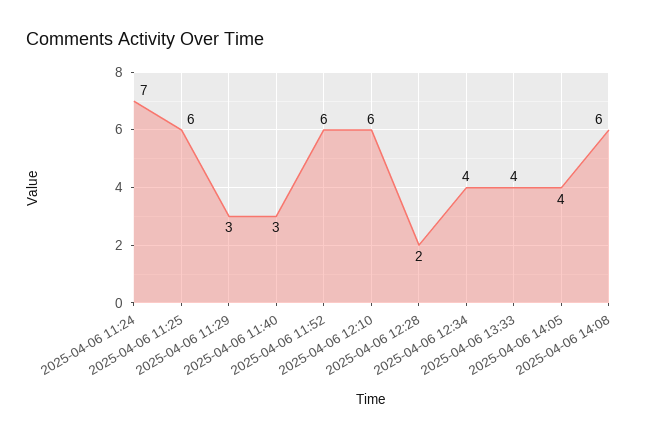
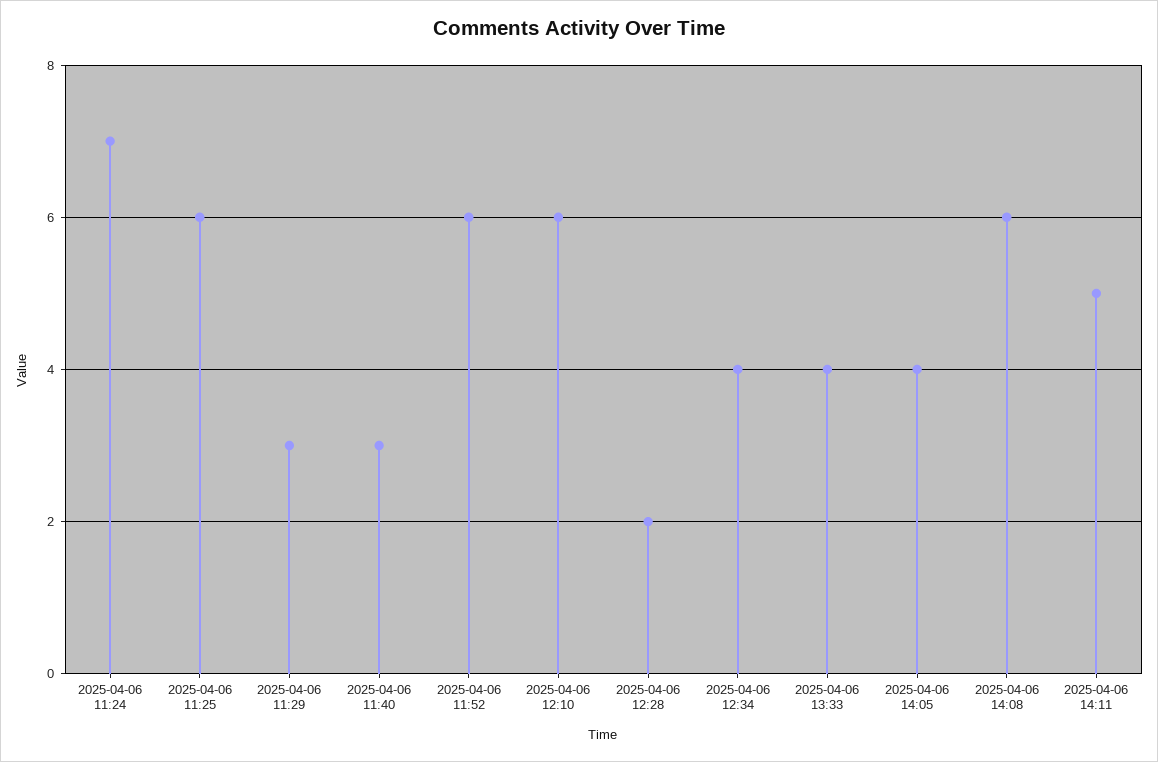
2025-04-06 14:11: none -> 5

